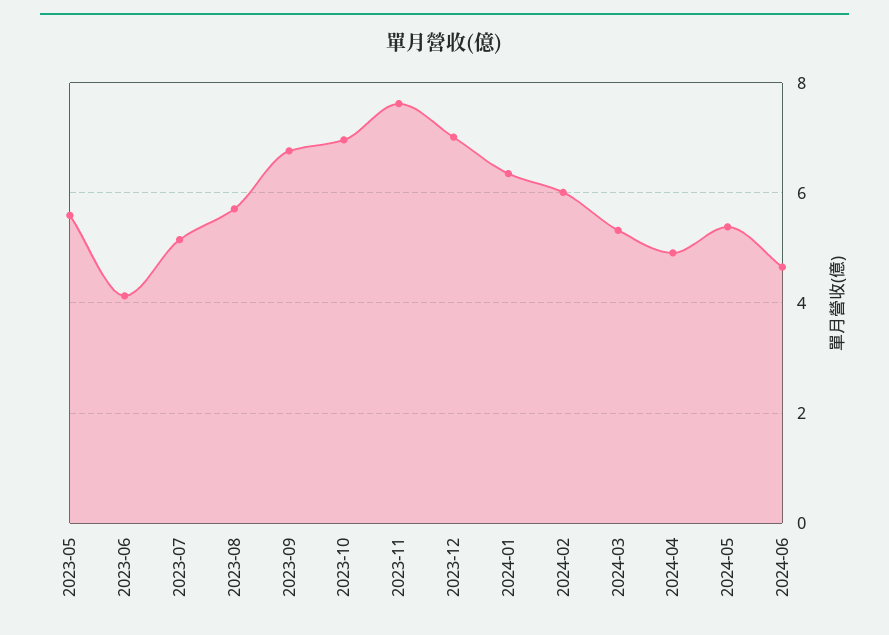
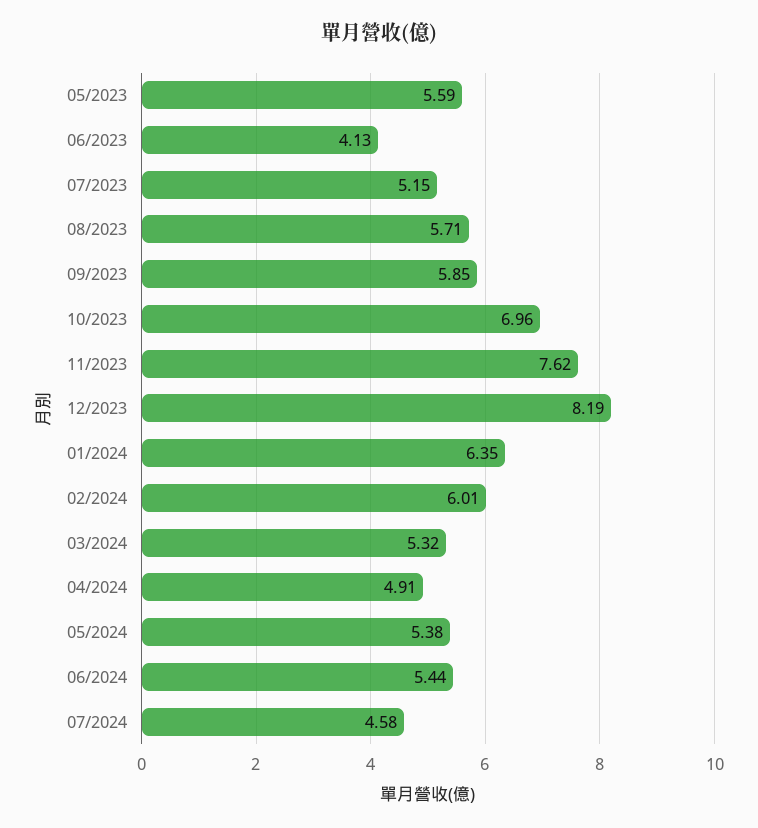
2023-09: 6.8 -> 5.85
2023-12: 7 -> 8.19
2024-06: 4.6 -> 5.44
07/2024: none -> 4.58

